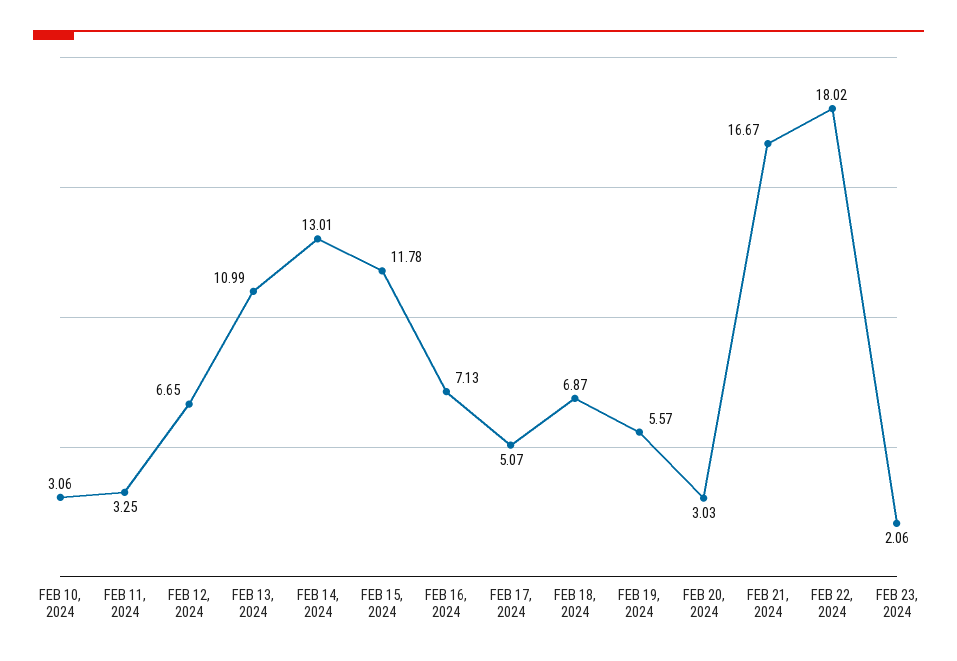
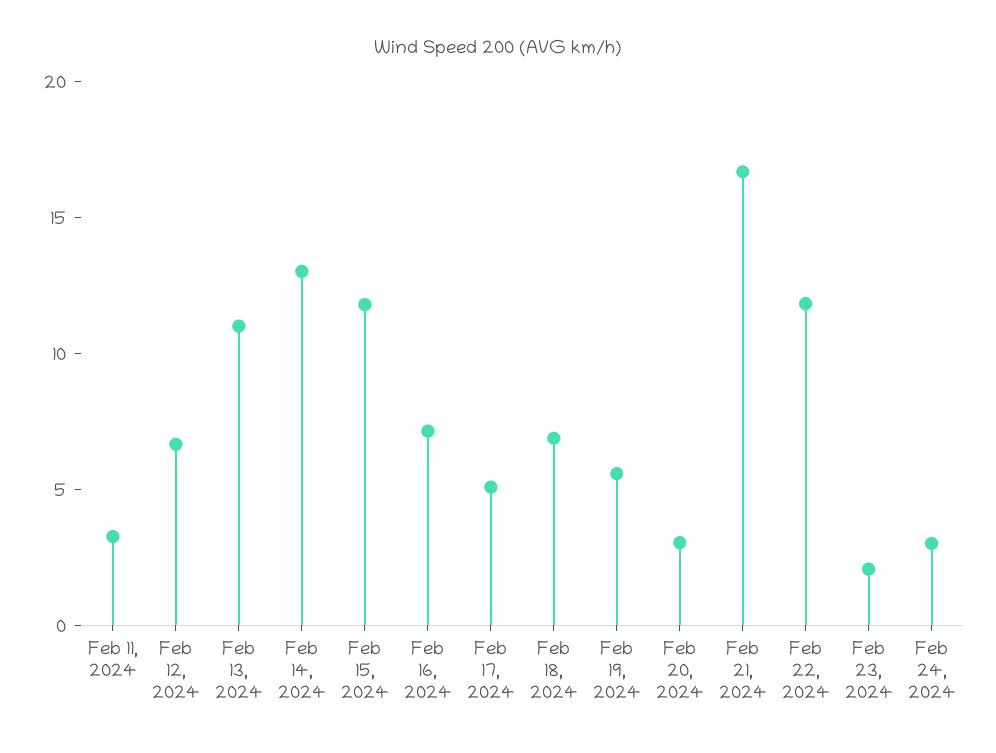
FEB 10, 2024: 3.06 -> none
FEB 22, 2024: 18.02 -> 12
Feb 24, 2024: none -> 3

